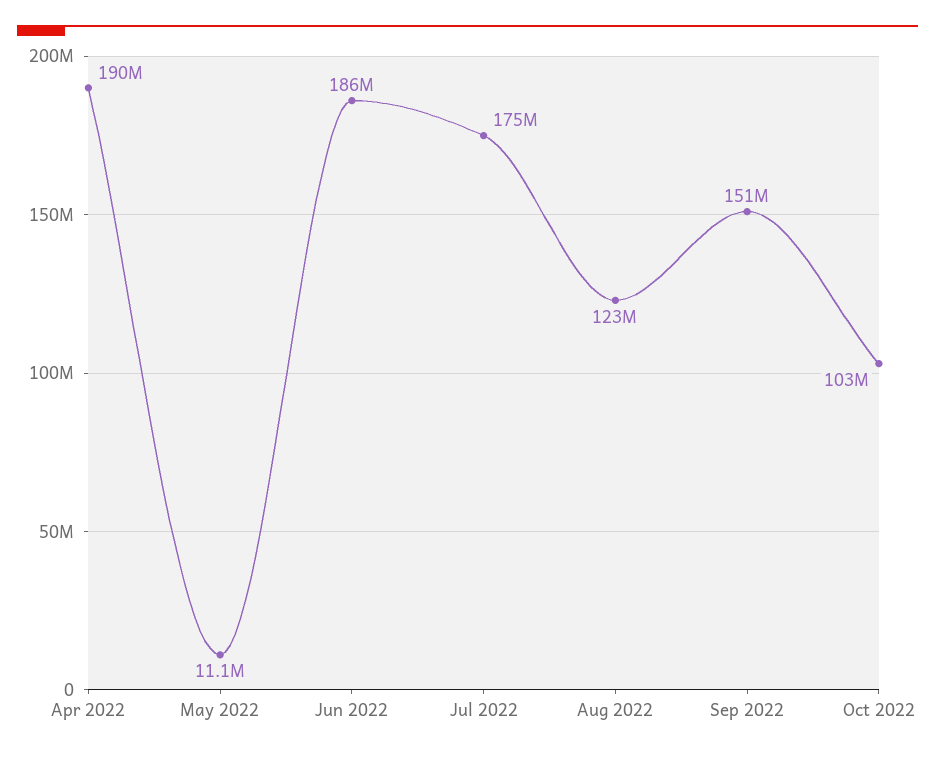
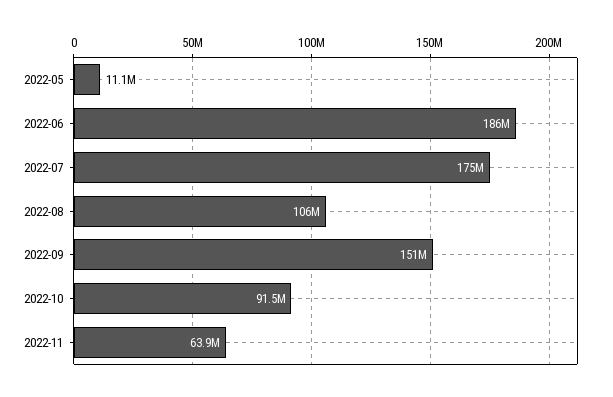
Apr 2022: 190000000 -> none
Aug 2022: 123000000 -> 106000000
Oct 2022: 103000000 -> 91500000
2022-11: none -> 63900000

